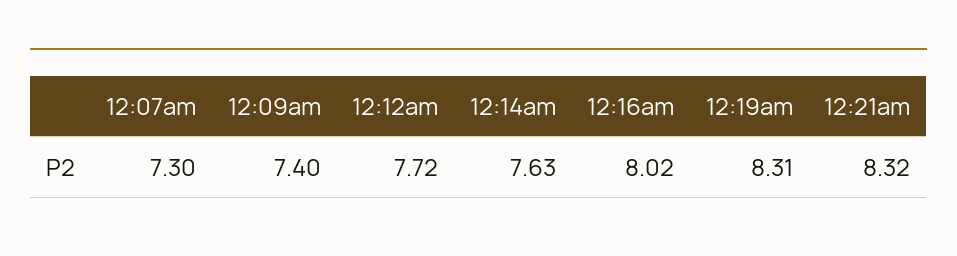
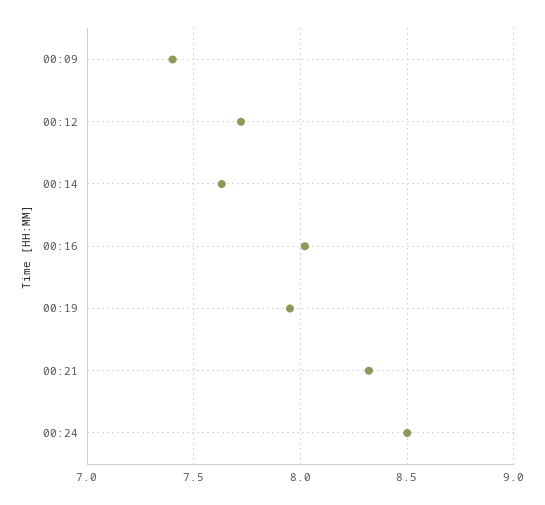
12:07am: 7.3 -> none
12:19am: 8.31 -> 7.95
00:24: none -> 8.5

